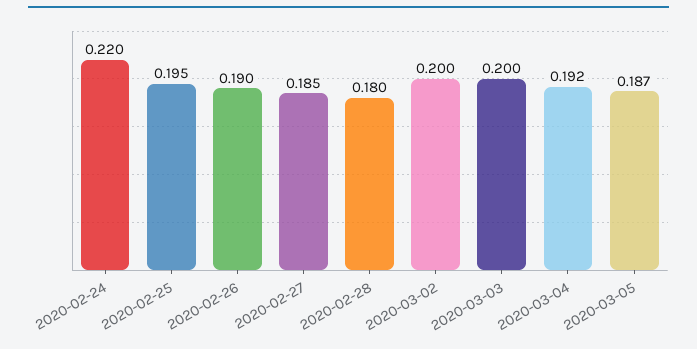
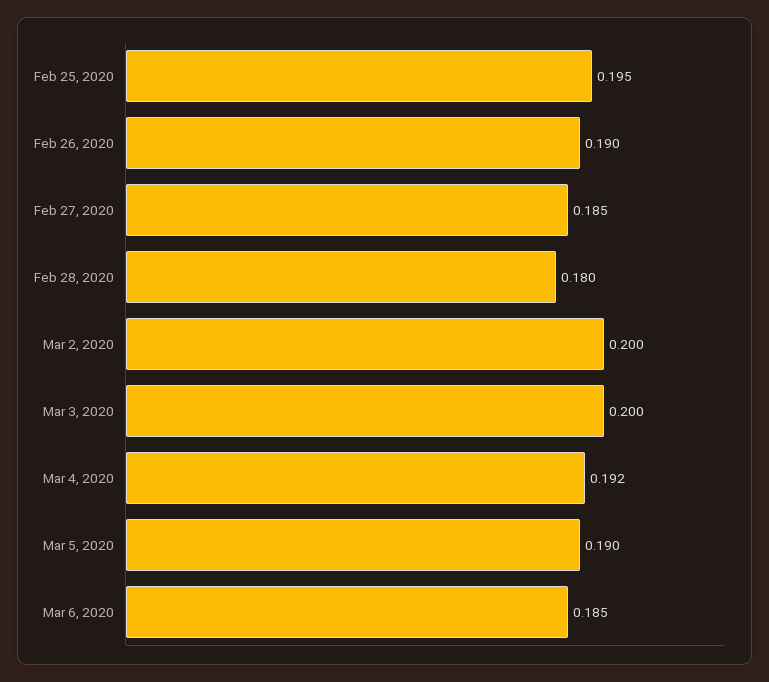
2020-02-24: 0.22 -> none
2020-03-05: 0.187 -> 0.19
Mar 6, 2020: none -> 0.185

